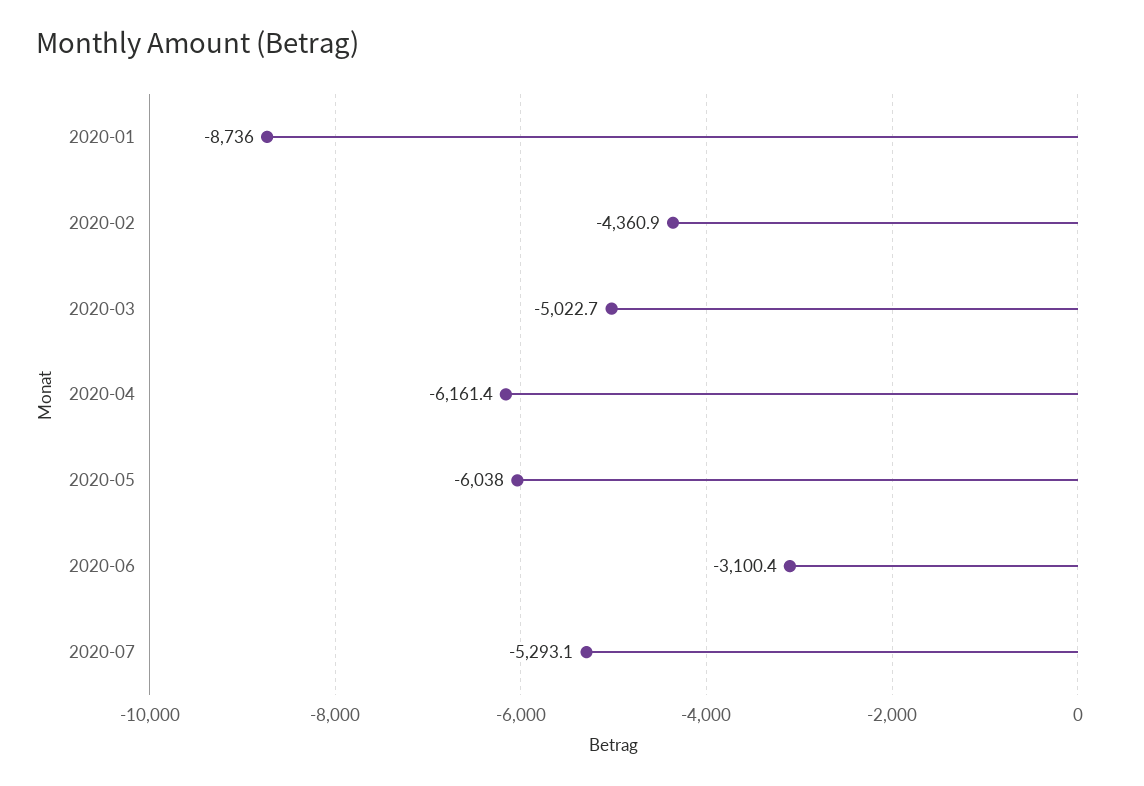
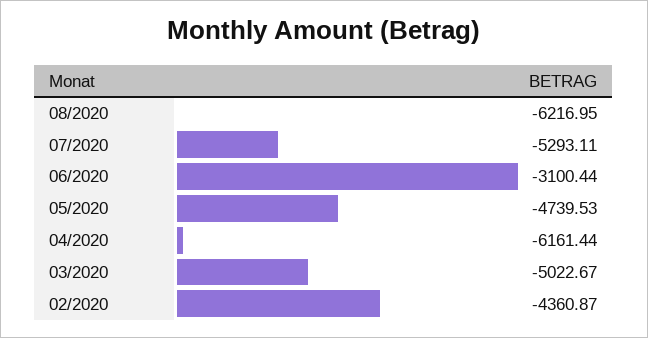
2020-01: -8736 -> none
2020-05: -6038 -> -4739.53
08/2020: none -> -6216.95

